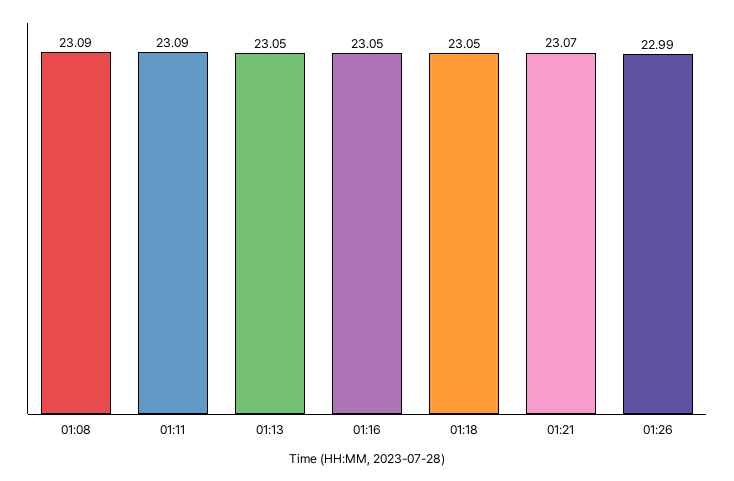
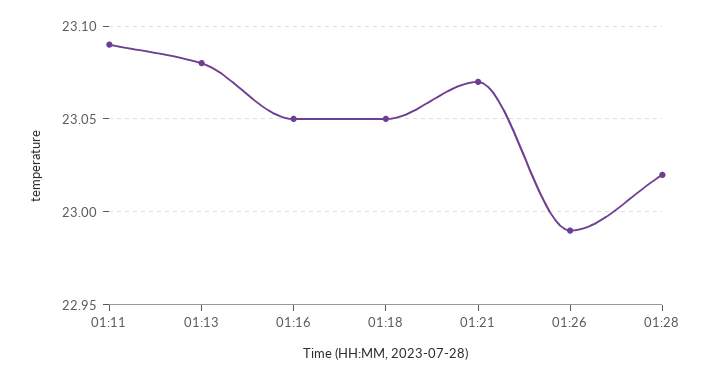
01:08: 23.09 -> none
01:13: 23.05 -> 23.08
01:28: none -> 23.02

